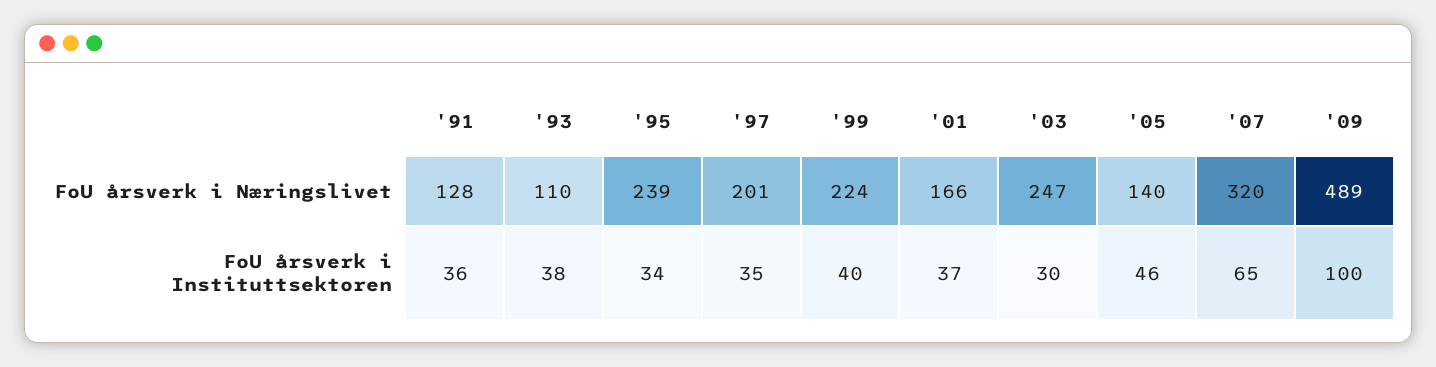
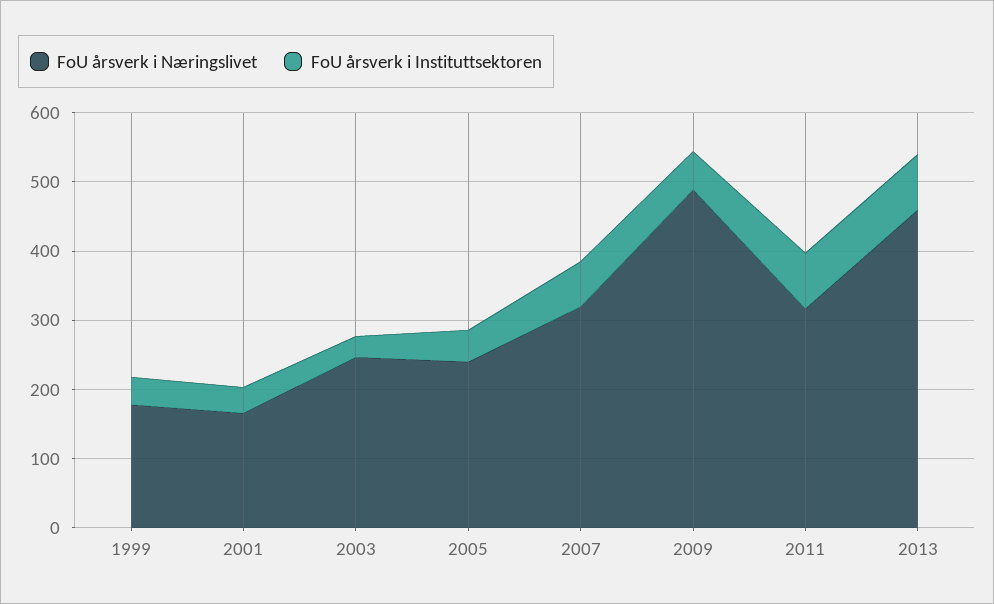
FoU årsverk i Næringslivet, '91: 128 -> none
FoU årsverk i Næringslivet, '93: 110 -> none
FoU årsverk i Næringslivet, '95: 239 -> none
FoU årsverk i Næringslivet, '97: 201 -> none
FoU årsverk i Næringslivet, '99: 224 -> 180
FoU årsverk i Næringslivet, '05: 140 -> 240
FoU årsverk i Instituttsektoren, '91: 36 -> none
FoU årsverk i Instituttsektoren, '93: 38 -> none
FoU årsverk i Instituttsektoren, '95: 34 -> none
FoU årsverk i Instituttsektoren, '97: 35 -> none
FoU årsverk i Instituttsektoren, '09: 100 -> 60
FoU årsverk i Næringslivet, 2011: none -> 320
FoU årsverk i Instituttsektoren, 2011: none -> 80
FoU årsverk i Næringslivet, 2013: none -> 460
FoU årsverk i Instituttsektoren, 2013: none -> 80

